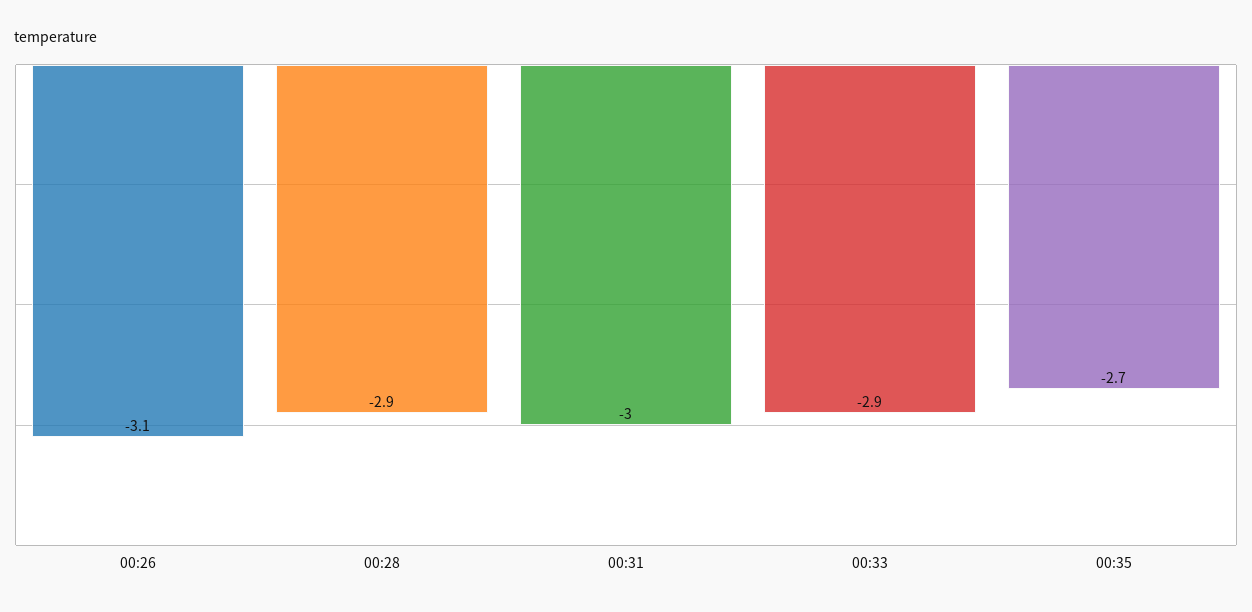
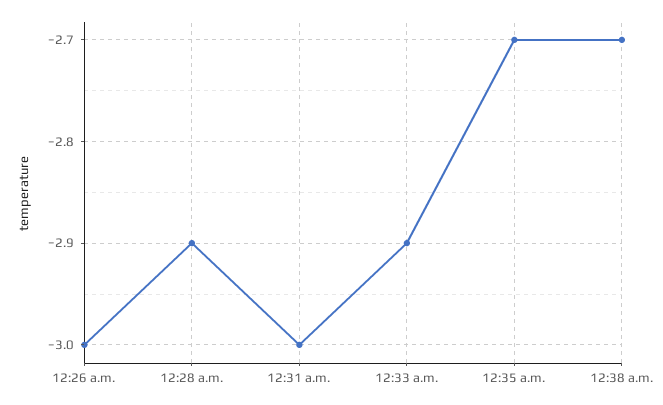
00:26: -3.1 -> -3
12:38 a.m.: none -> -2.7

